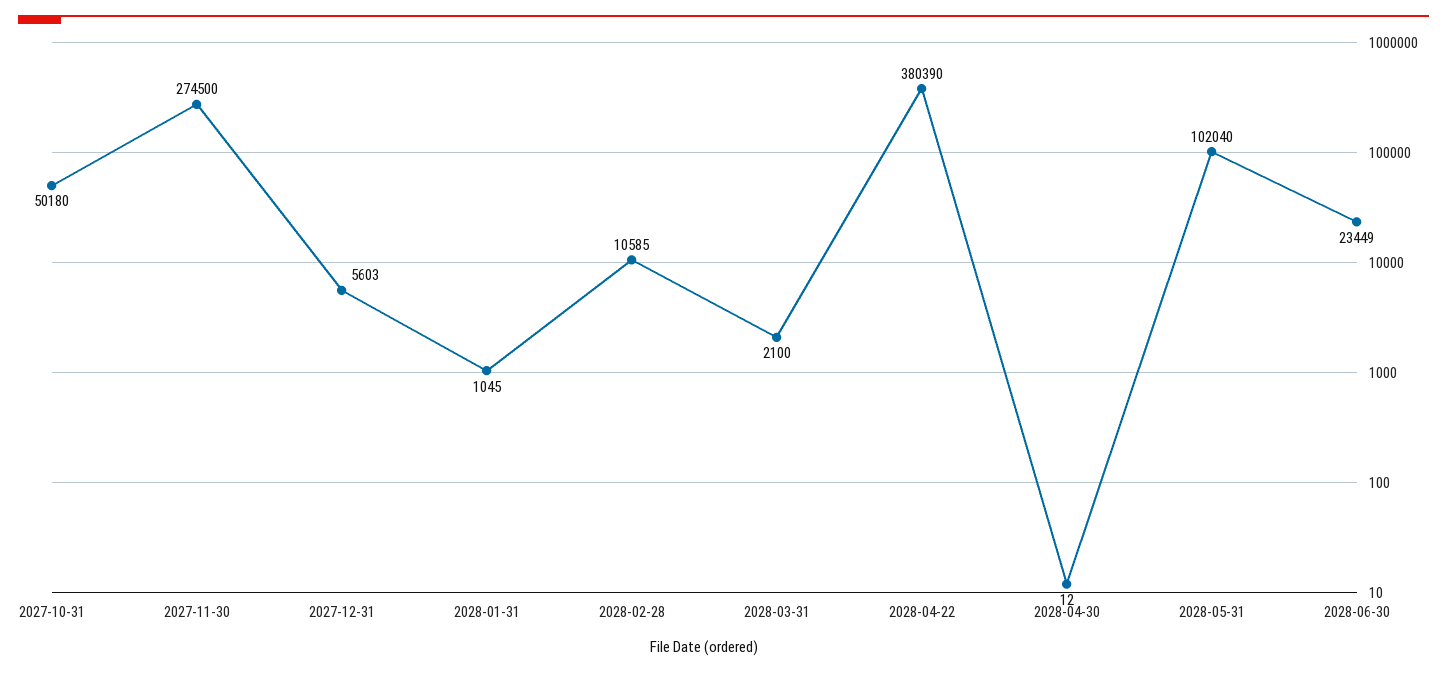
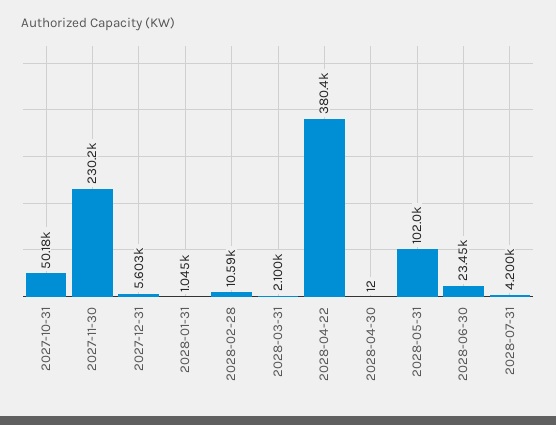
2027-11-30: 274500 -> 230200
2028-07-31: none -> 4200

